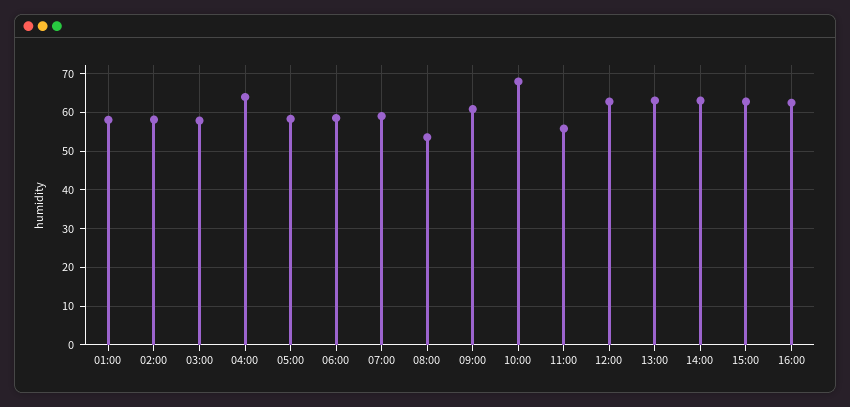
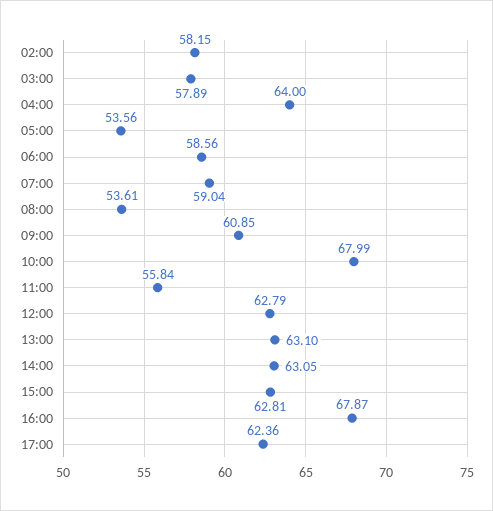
01:00: 58 -> none
05:00: 58 -> 53.56
16:00: 62 -> 67.87
17:00: none -> 62.36

